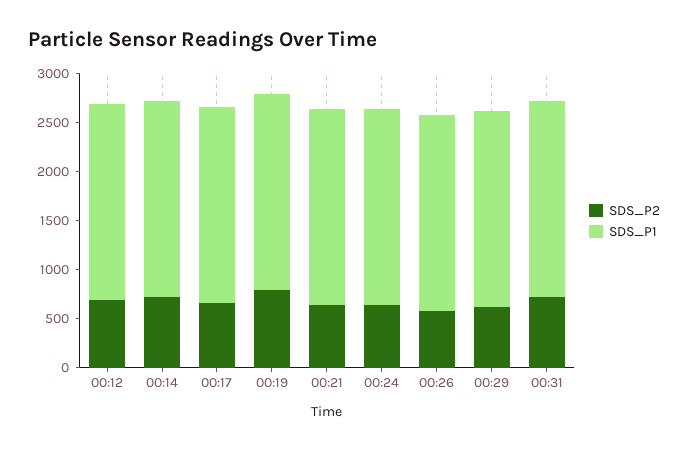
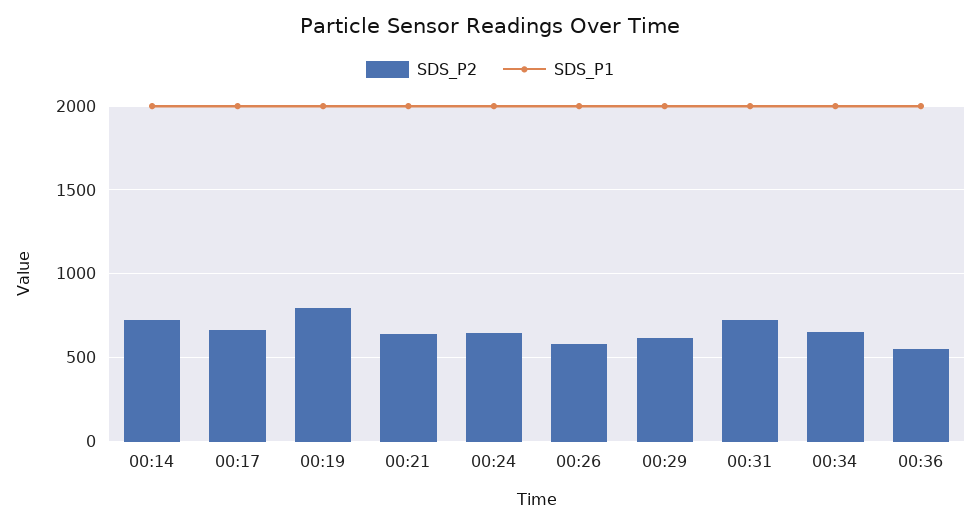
SDS_P2, 00:12: 700 -> none
SDS_P1, 00:12: 2000 -> none
SDS_P2, 00:34: none -> 650
SDS_P1, 00:34: none -> 2000
SDS_P2, 00:36: none -> 550
SDS_P1, 00:36: none -> 2000

